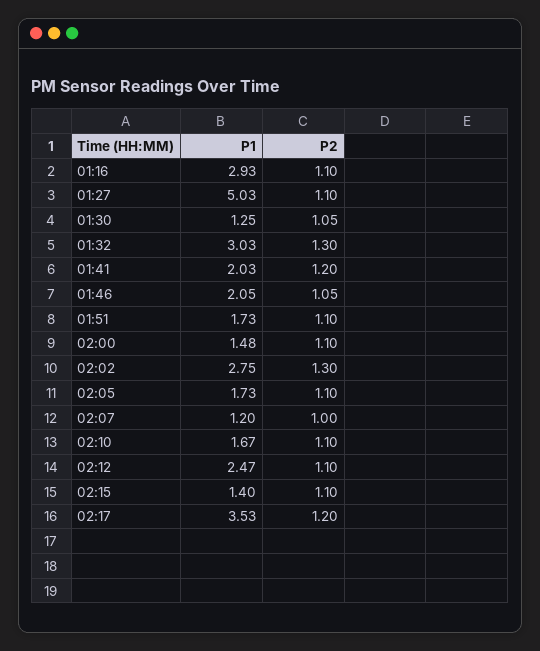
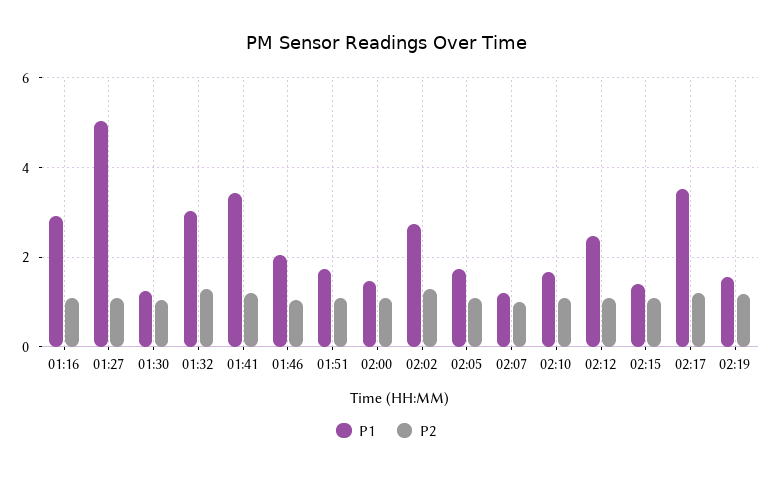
P1, 01:41: 2.03 -> 3.4
P1, 02:19: none -> 1.6
P2, 02:19: none -> 1.2

